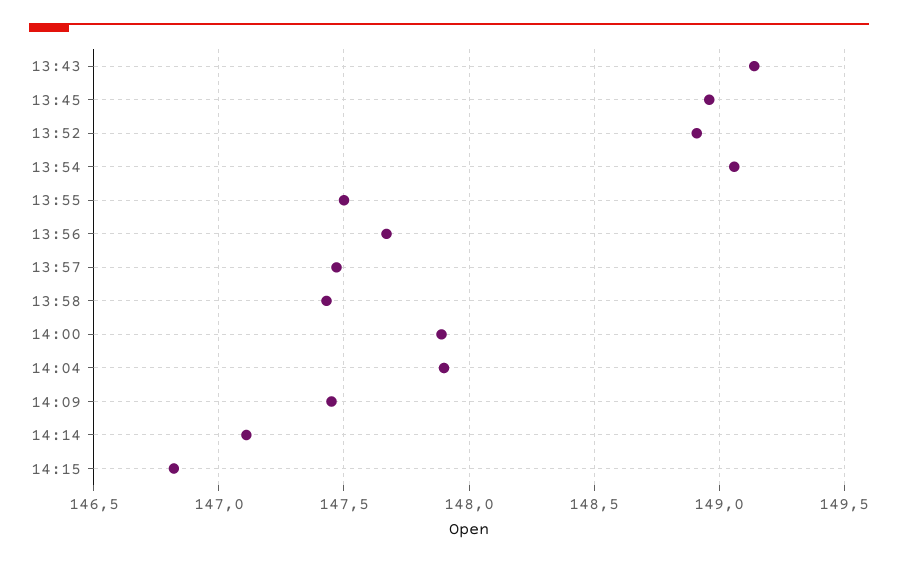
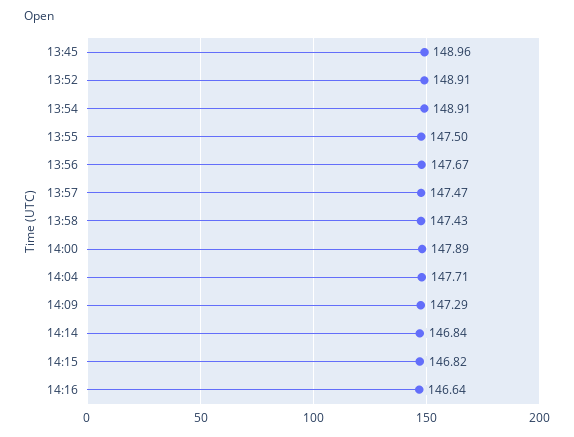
13:43: 149.15 -> none
13:54: 149.05 -> 148.91
14:04: 147.9 -> 147.71
14:09: 147.45 -> 147.29
14:14: 147.1 -> 146.84
14:16: none -> 146.64

